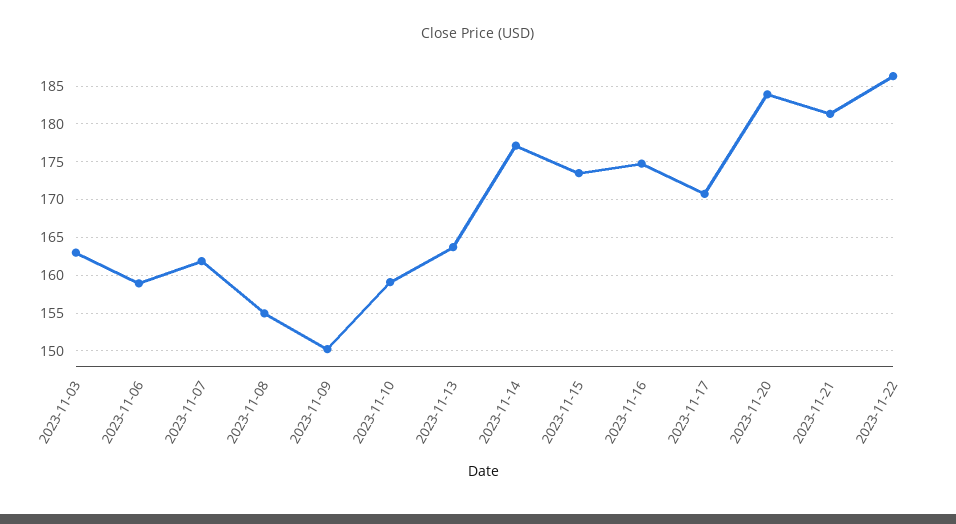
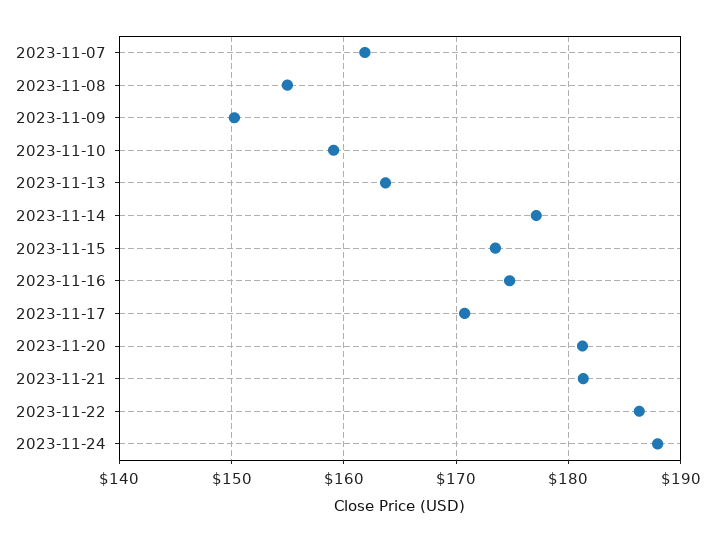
2023-11-03: 163 -> none
2023-11-06: 159 -> none
2023-11-20: 184 -> 181
2023-11-24: none -> 188

